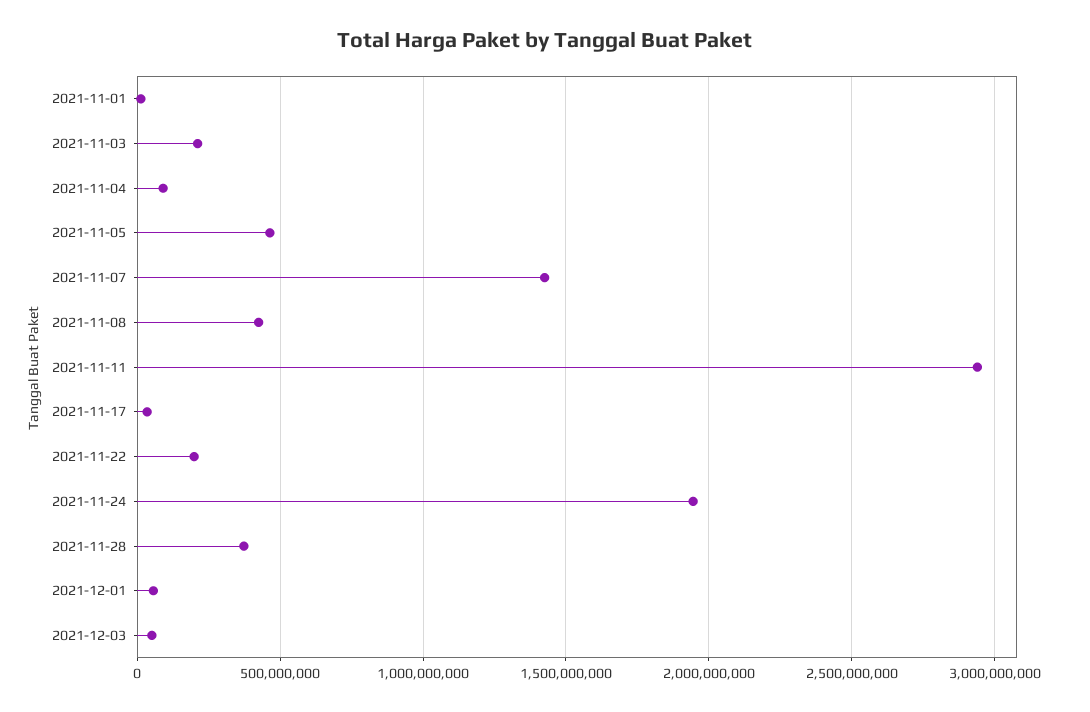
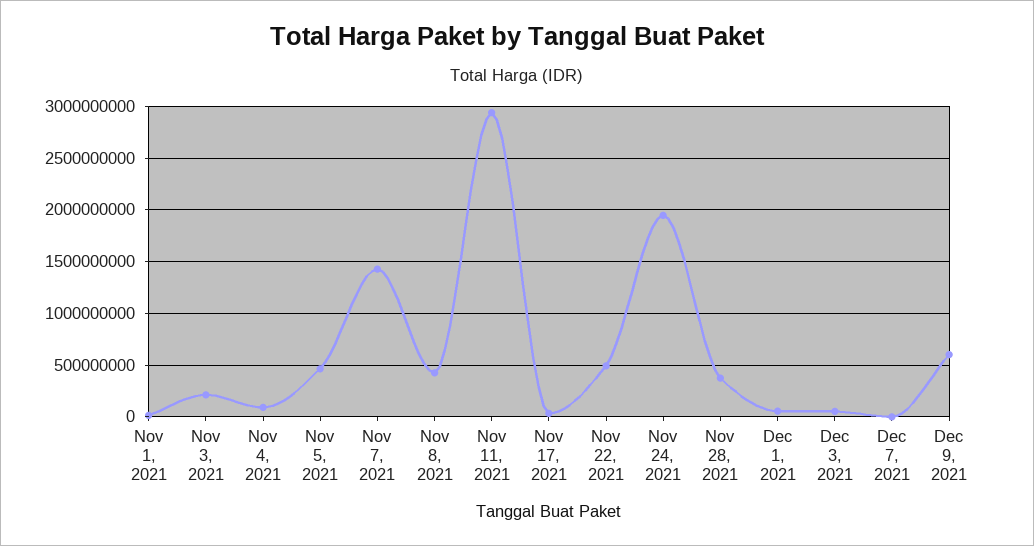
2021-11-22: 200000000 -> 500000000
Dec 7, 2021: none -> 0
Dec 9, 2021: none -> 600000000

